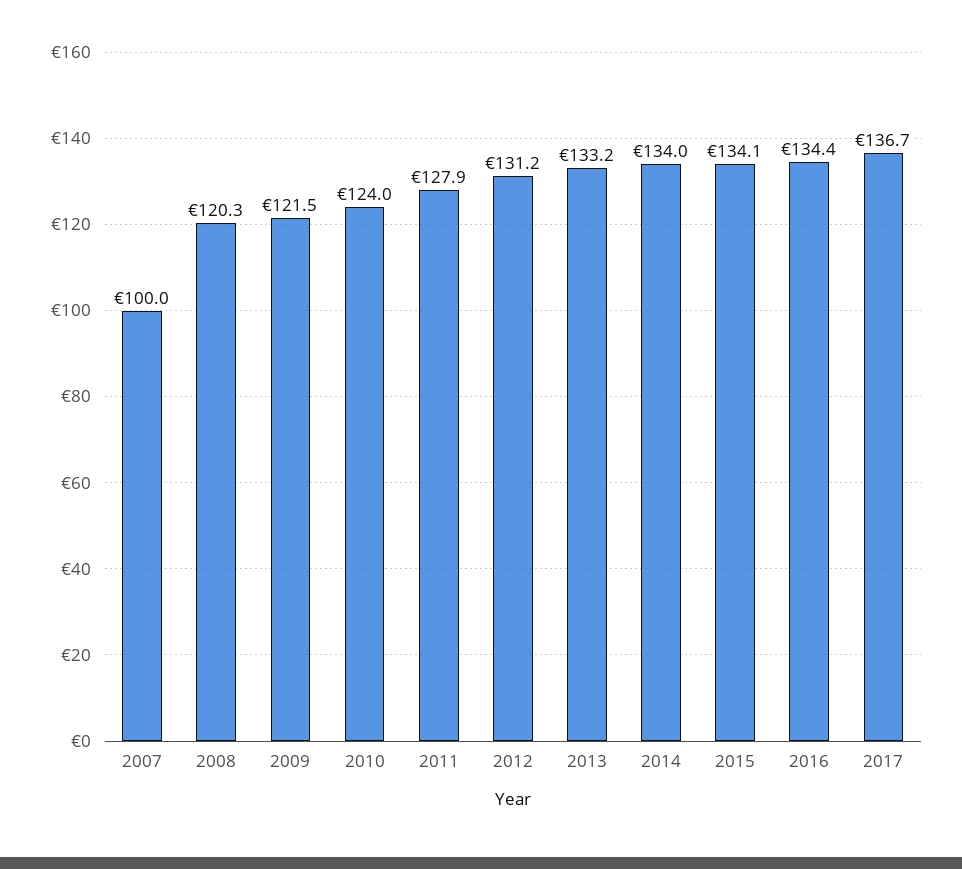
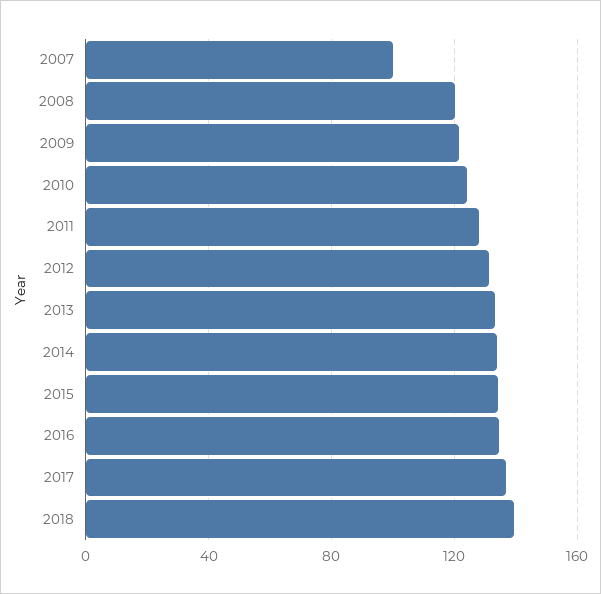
2018: none -> 140

